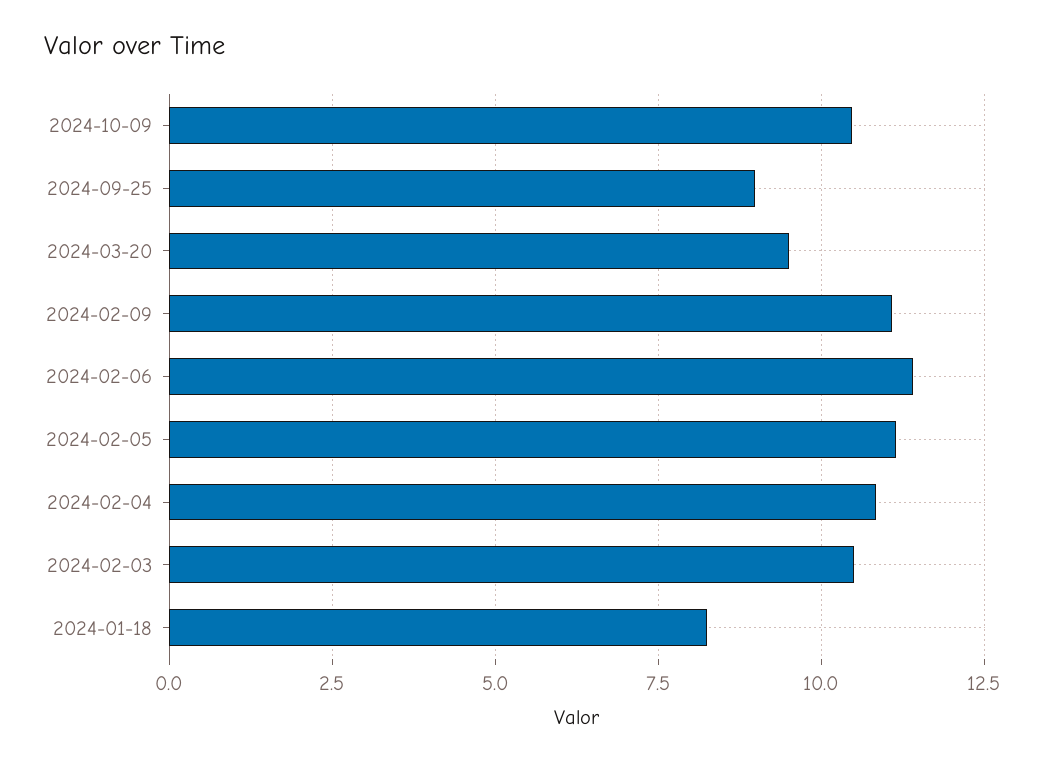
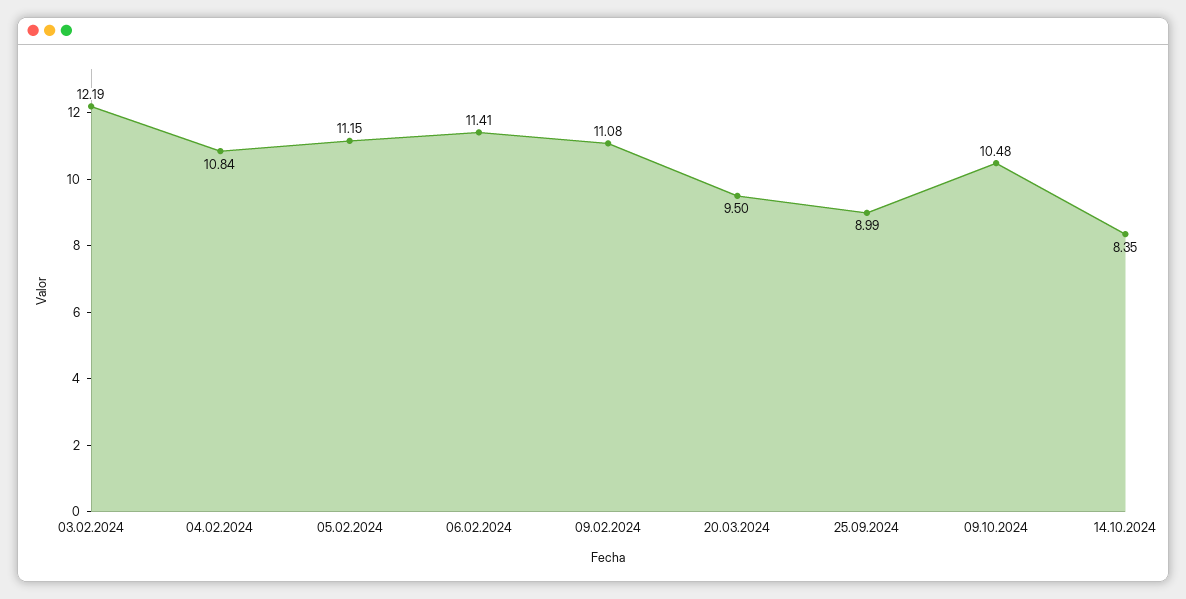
2024-02-03: 10.5 -> 12.19
2024-01-18: 8.25 -> none
14.10.2024: none -> 8.35

